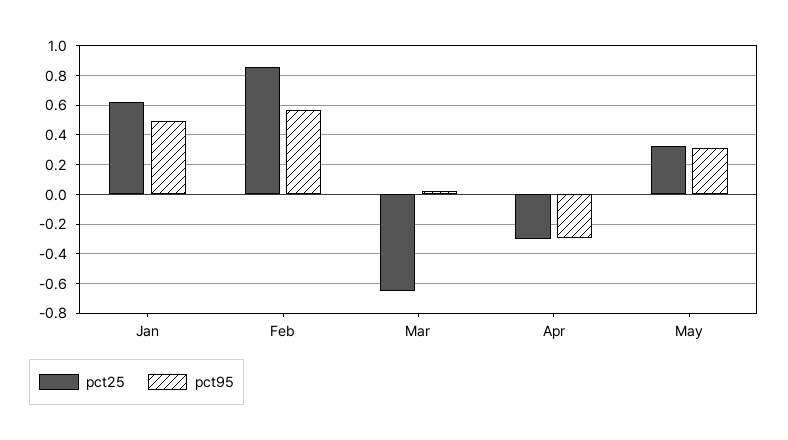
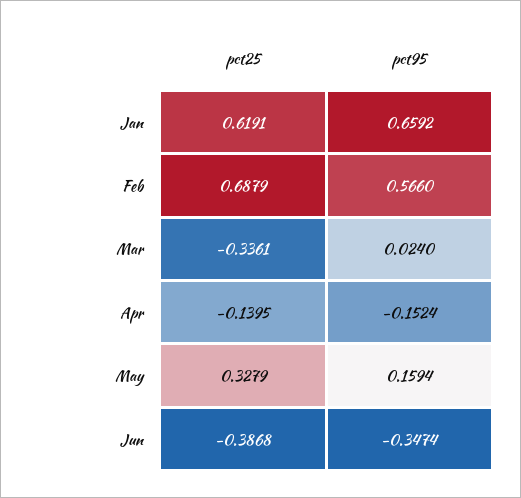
pct95, Jan: 0.5 -> 0.6592
pct25, Feb: 0.85 -> 0.6879
pct25, Mar: -0.65 -> -0.3361
pct25, Apr: -0.3 -> -0.1395
pct95, Apr: -0.3 -> -0.1524
pct95, May: 0.3 -> 0.1594
pct25, Jun: none -> -0.3868
pct95, Jun: none -> -0.3474

